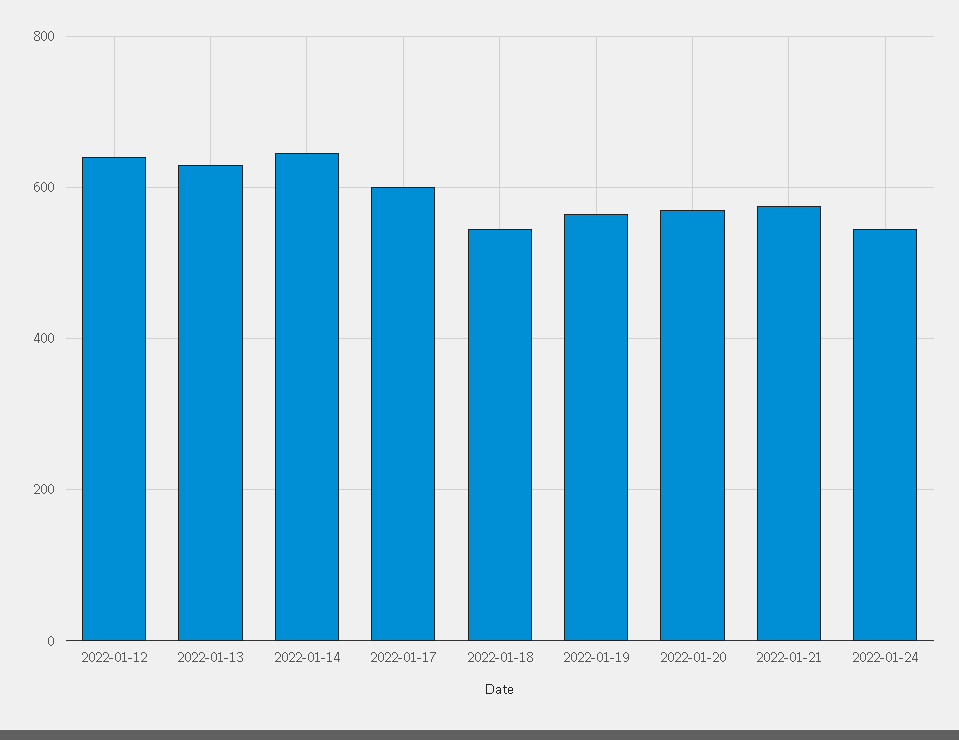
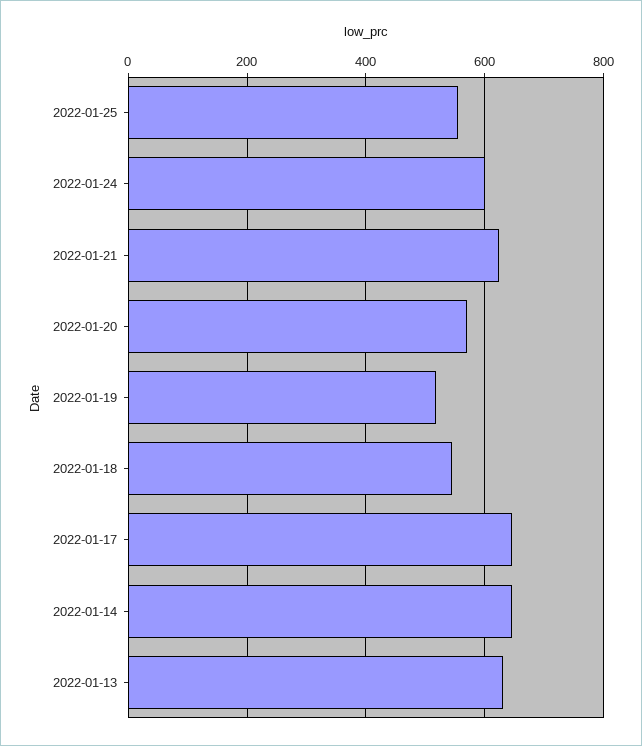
2022-01-12: 640 -> none
2022-01-17: 600 -> 640
2022-01-19: 560 -> 520
2022-01-21: 580 -> 620
2022-01-24: 540 -> 600
2022-01-25: none -> 560

